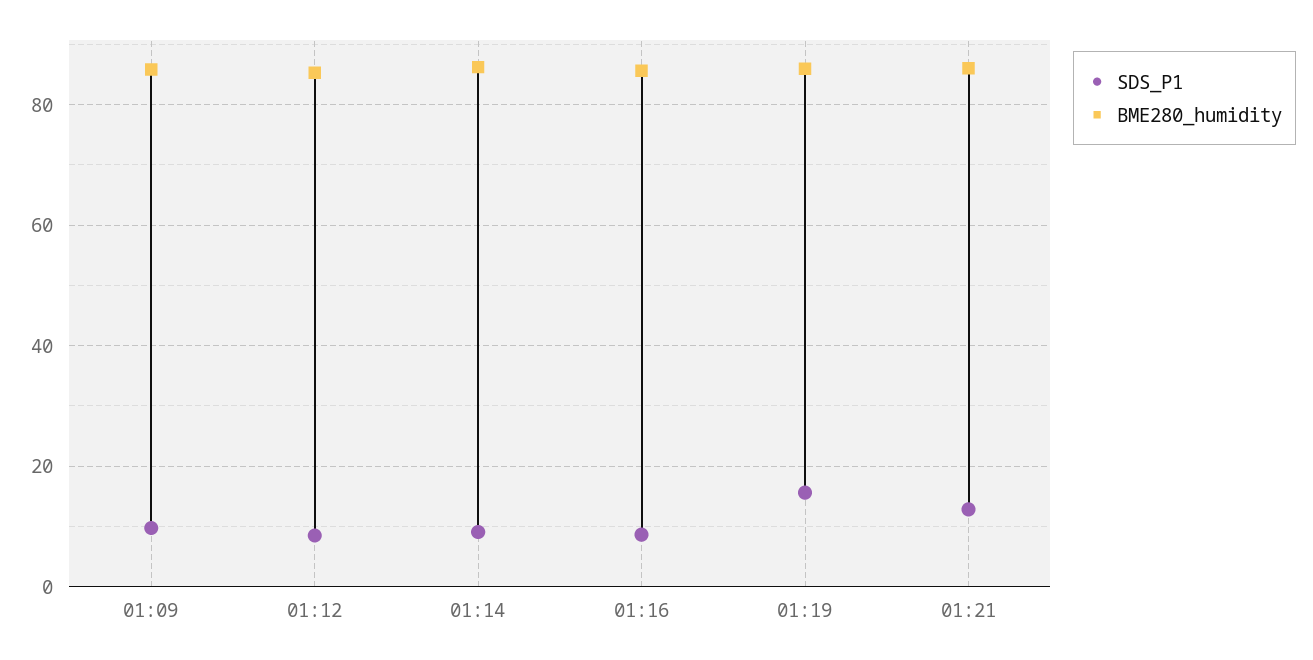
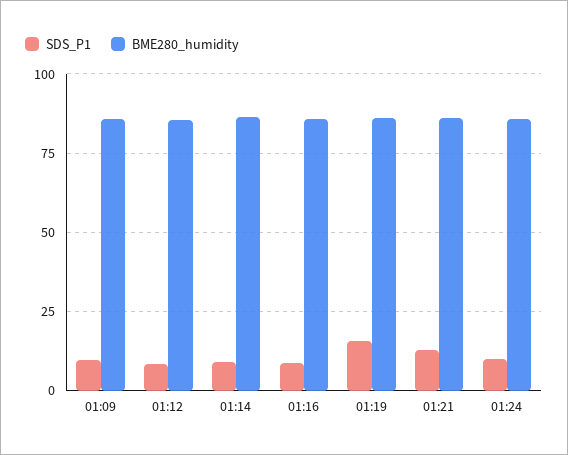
SDS_P1, 01:24: none -> 10
BME280_humidity, 01:24: none -> 85

